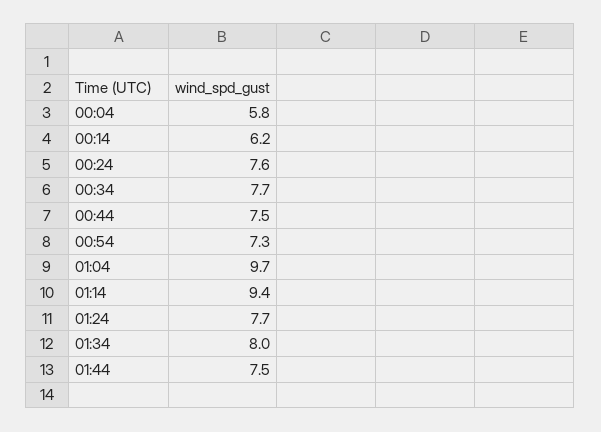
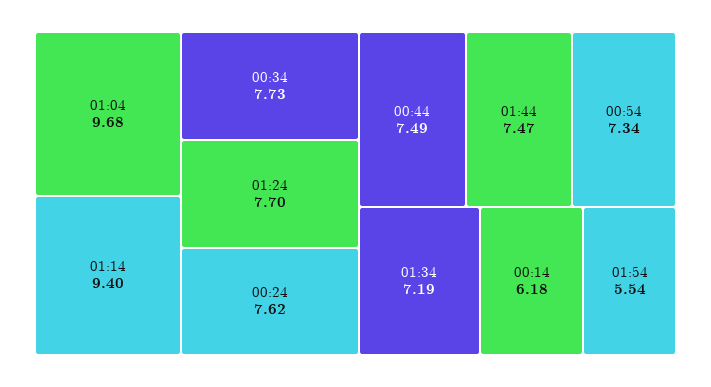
00:04: 5.8 -> none
01:34: 8 -> 7.19
01:54: none -> 5.54

